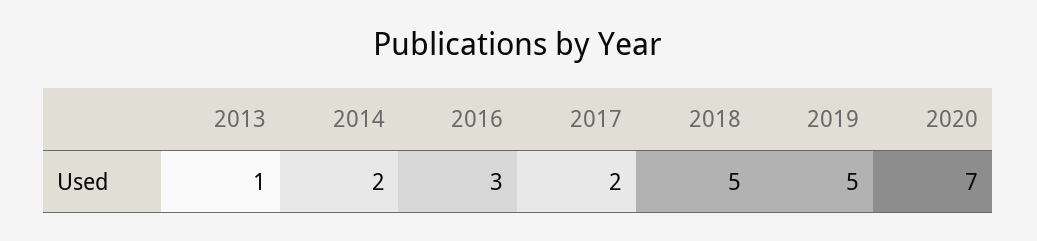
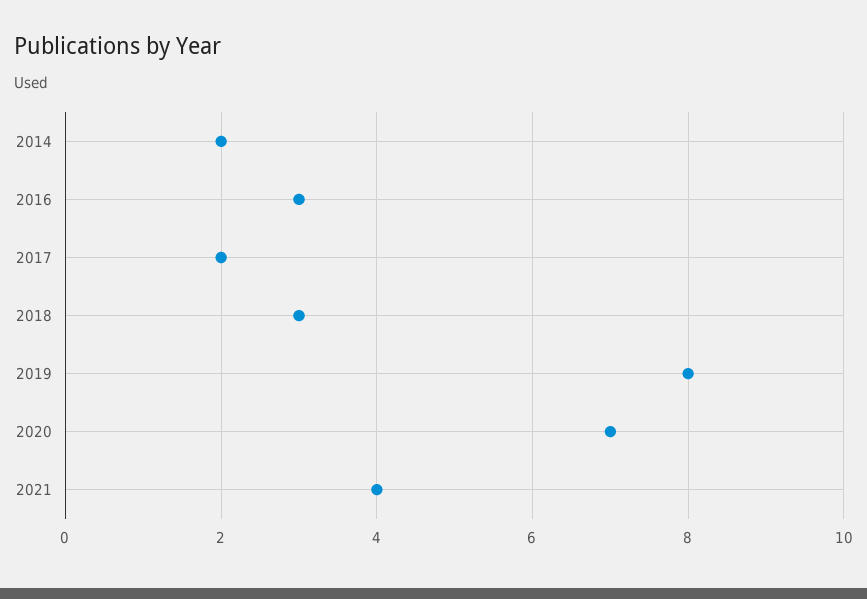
2013: 1 -> none
2018: 5 -> 3
2019: 5 -> 8
2021: none -> 4

